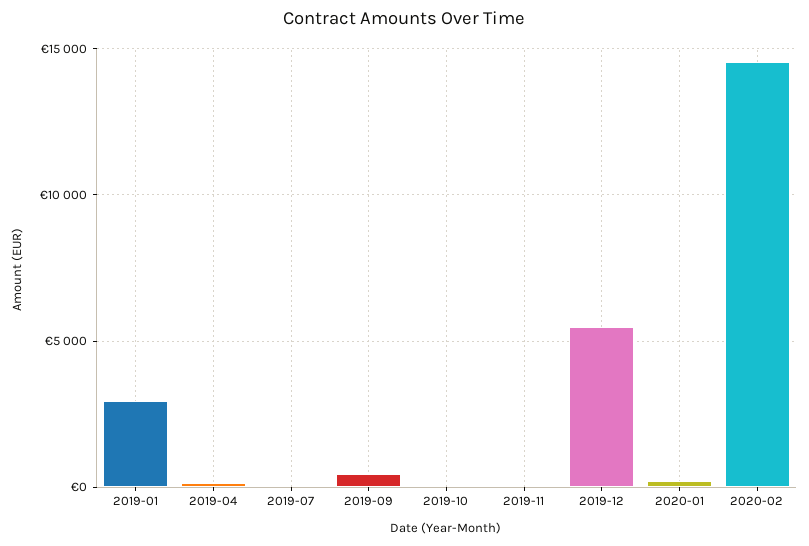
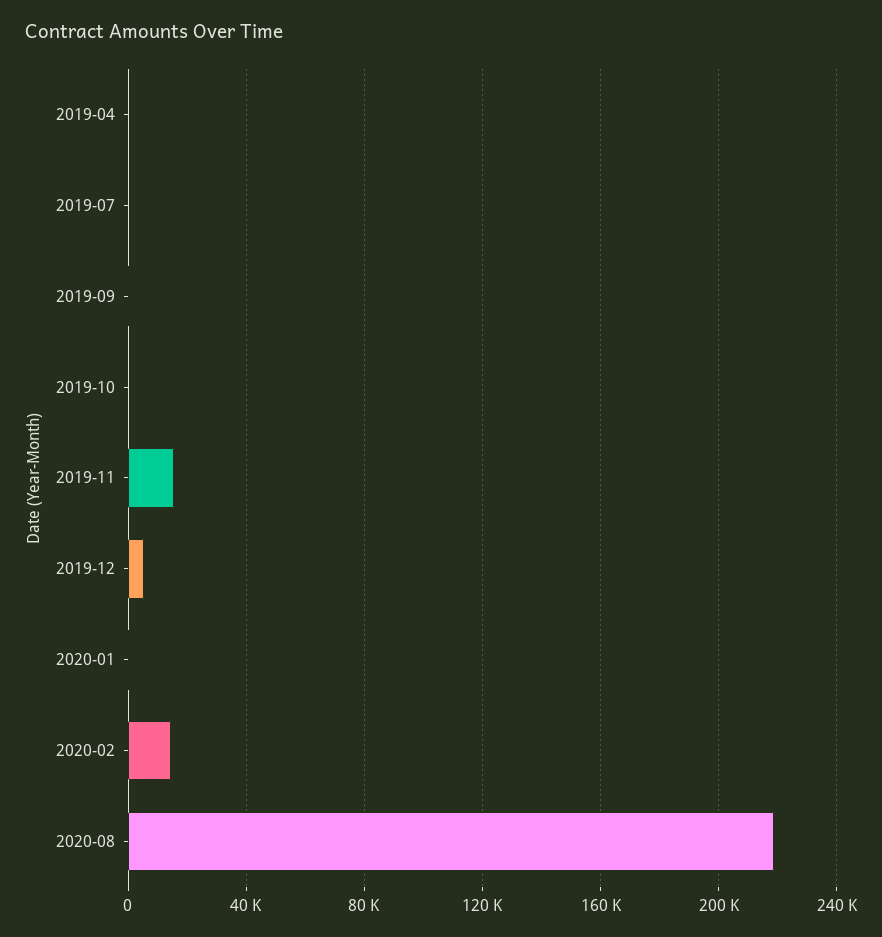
2019-01: 3000 -> none
2019-11: 0 -> 15000
2020-08: none -> 220000

